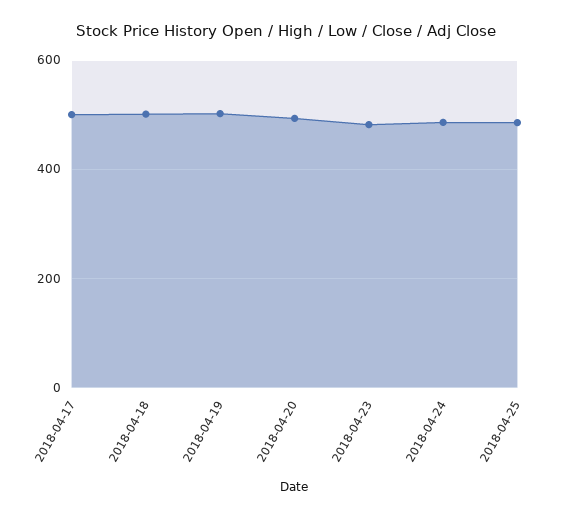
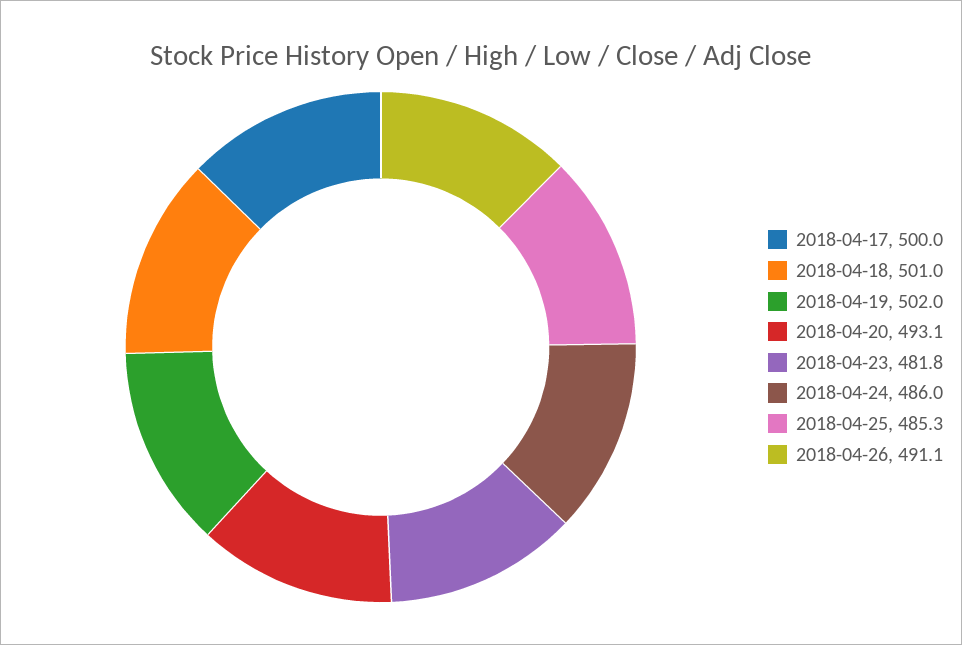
2018-04-26: none -> 491.1

